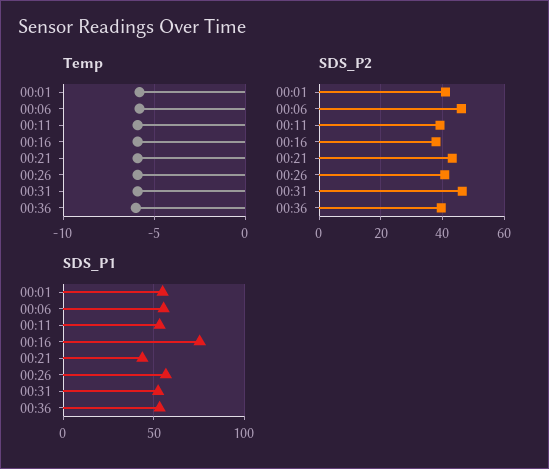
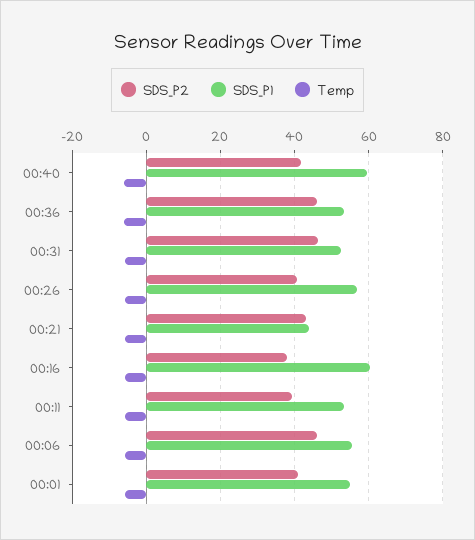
SDS_P2, 00:36: 40 -> 46
SDS_P1, 00:16: 75 -> 60
SDS_P2, 00:40: none -> 42
SDS_P1, 00:40: none -> 60
Temp, 00:40: none -> -6

